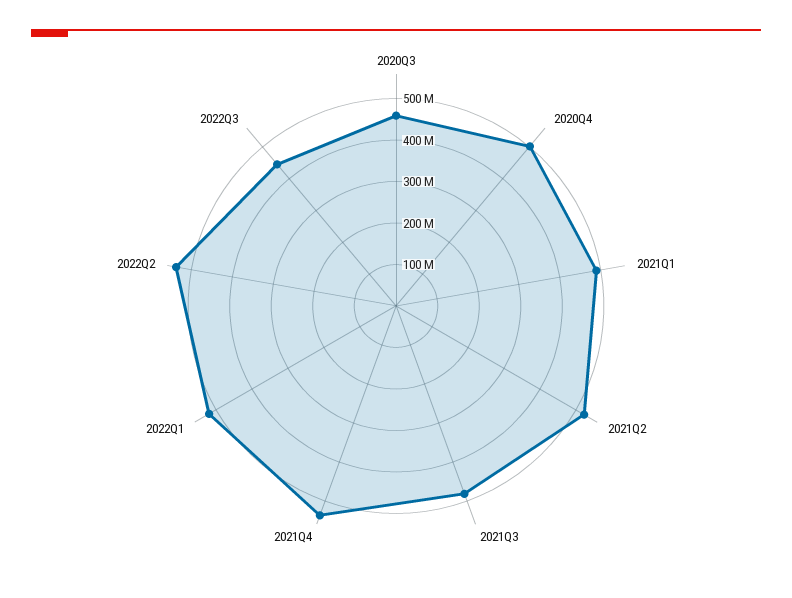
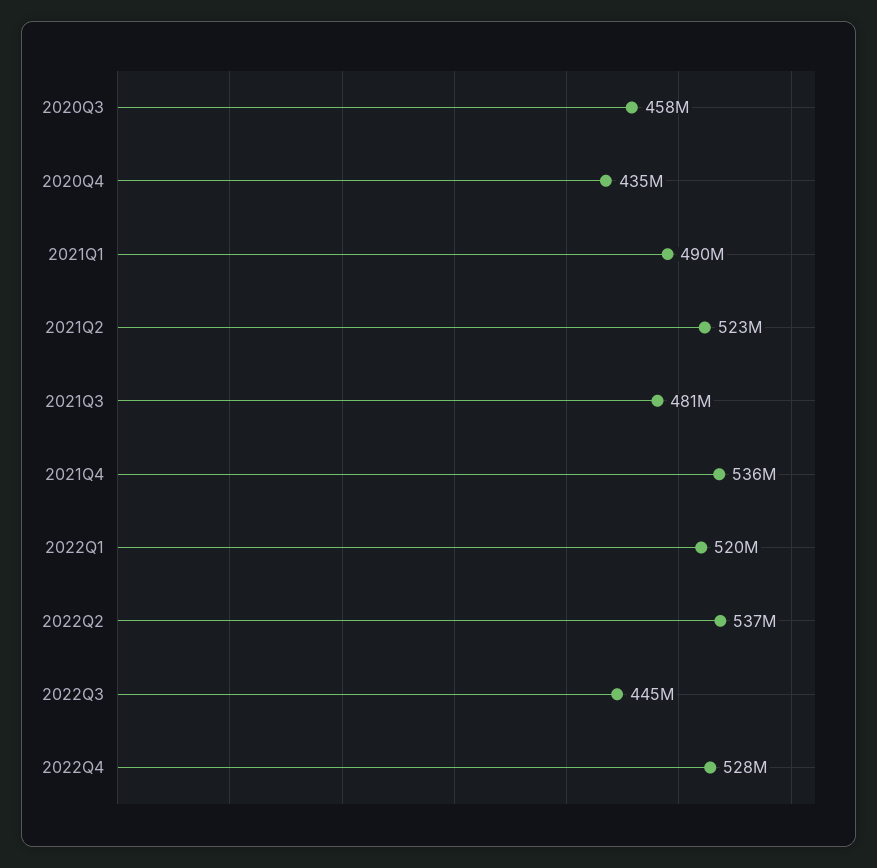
2020Q4: 500000000 -> 435000000
2022Q4: none -> 528000000

